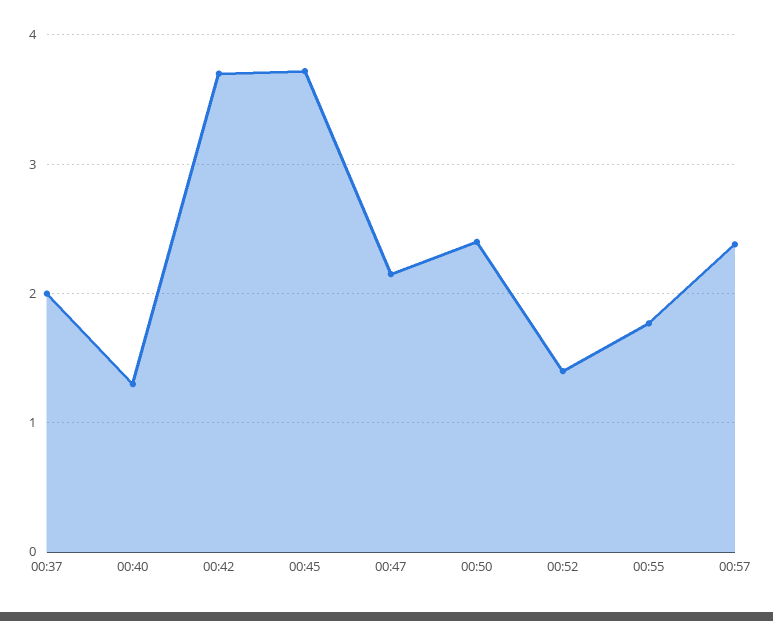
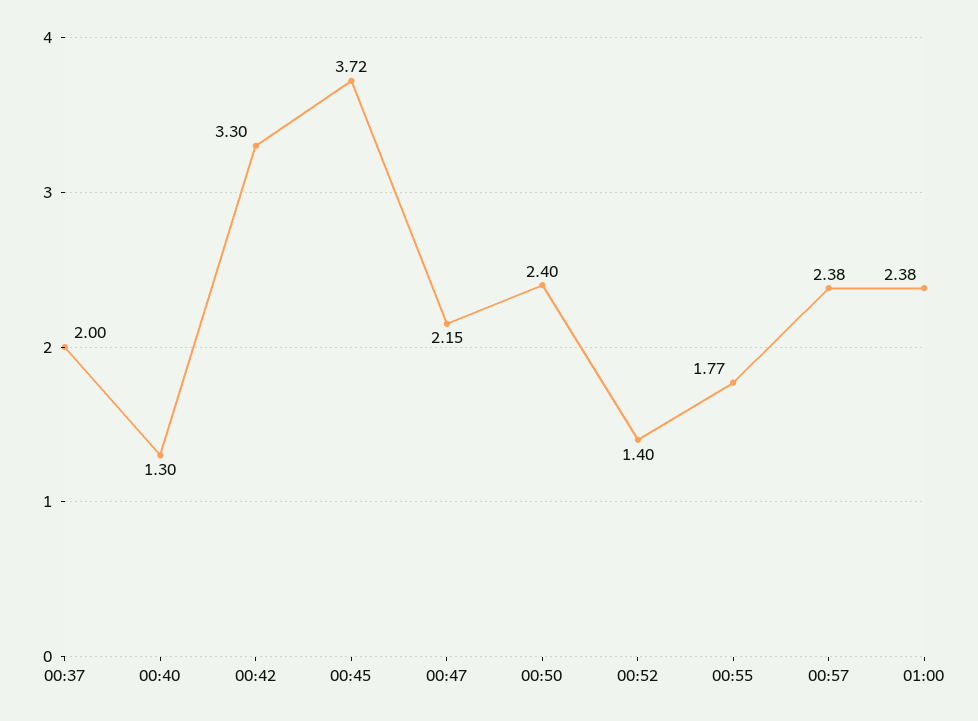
00:42: 3.7 -> 3.3
01:00: none -> 2.38

